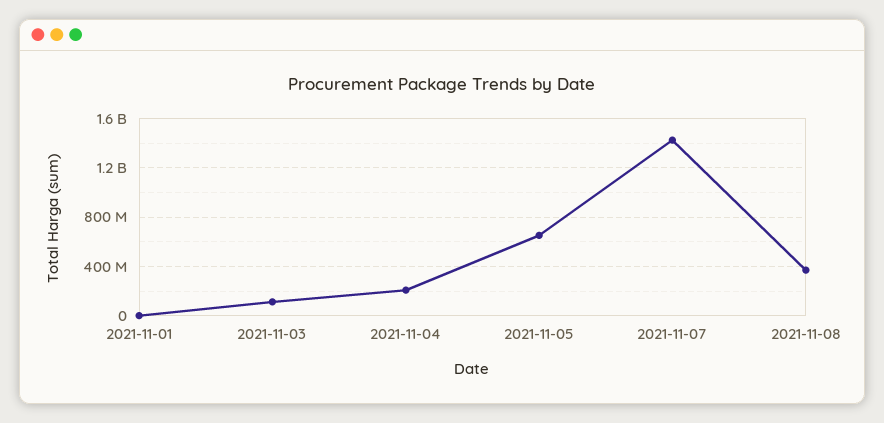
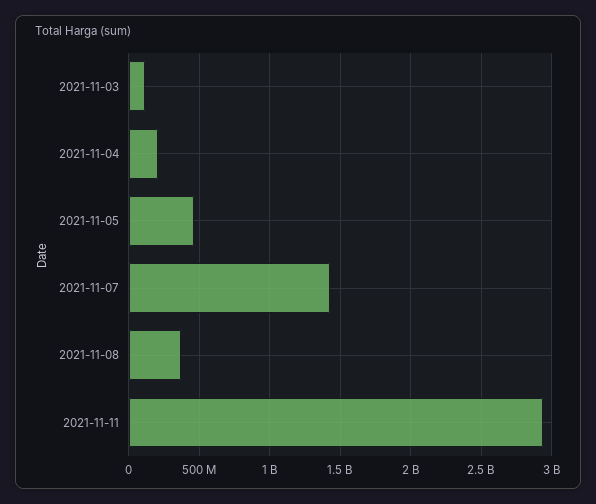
2021-11-01: 0 -> none
2021-11-05: 650000000 -> 450000000
2021-11-11: none -> 2950000000

